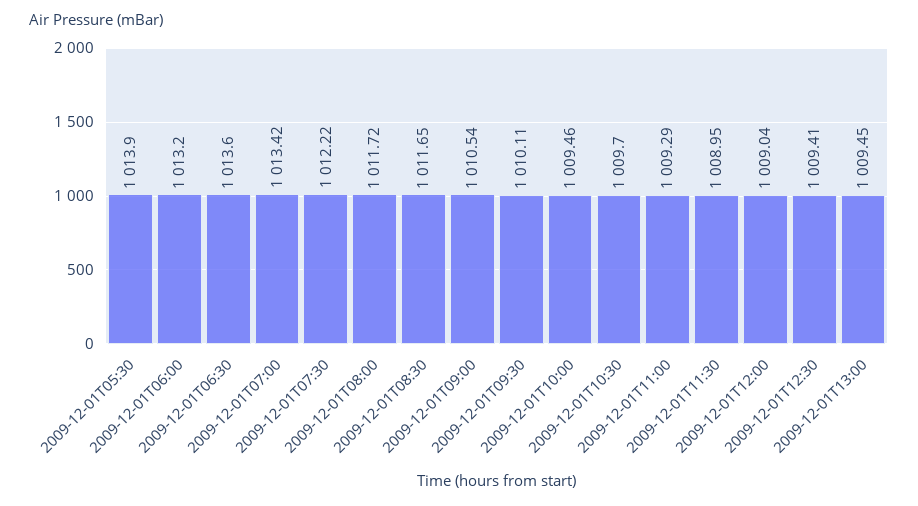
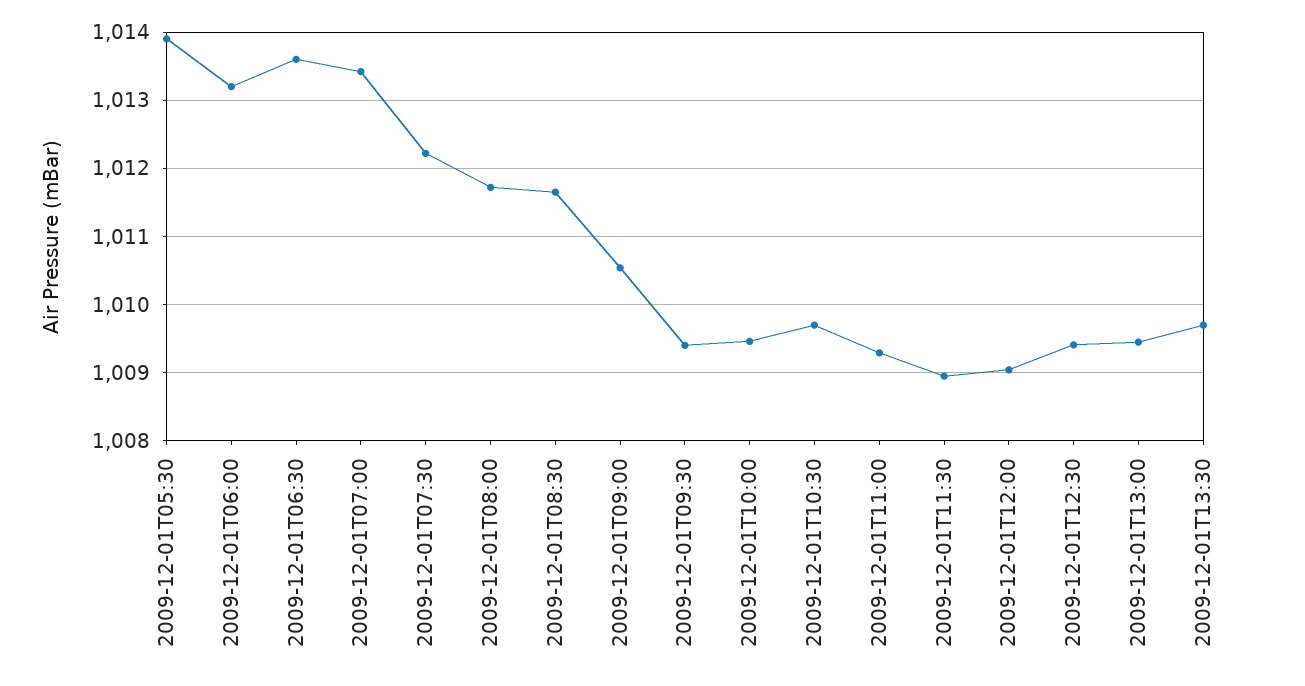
2009-12-01T09:30: 1010.11 -> 1009.4
2009-12-01T13:30: none -> 1009.7

